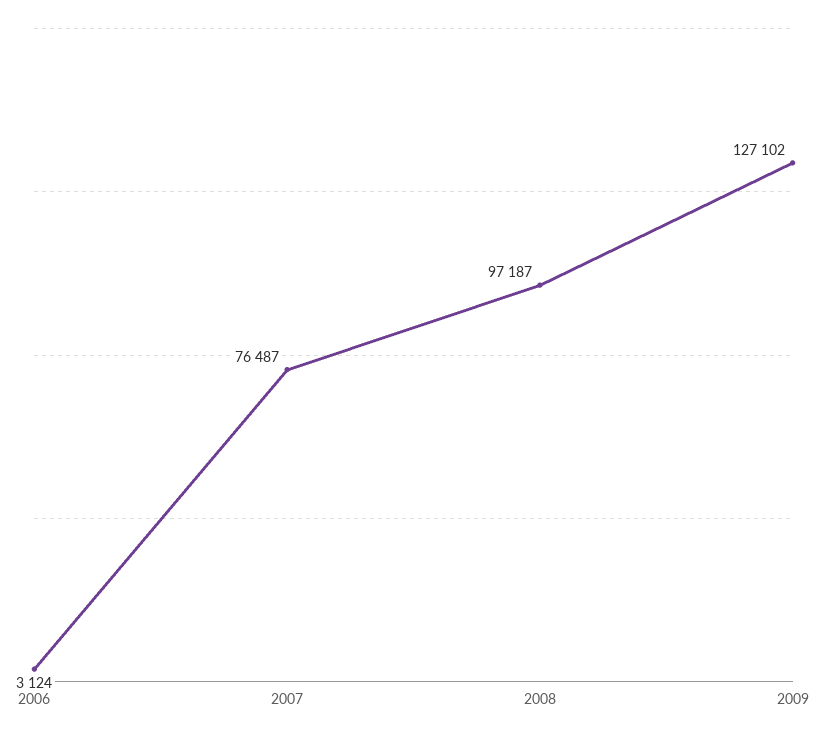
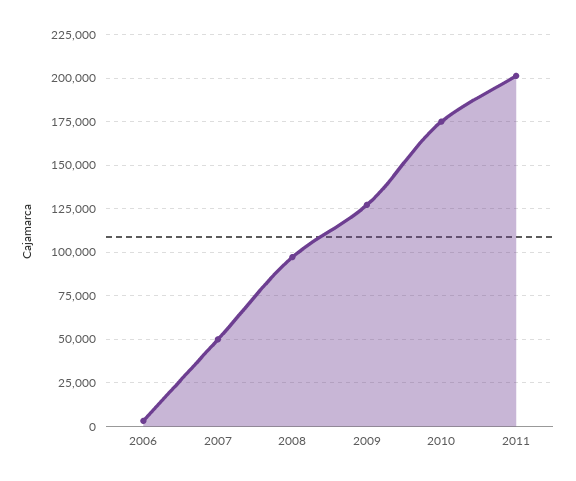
2007: 76487 -> 50000
2010: none -> 175000
2011: none -> 200000

